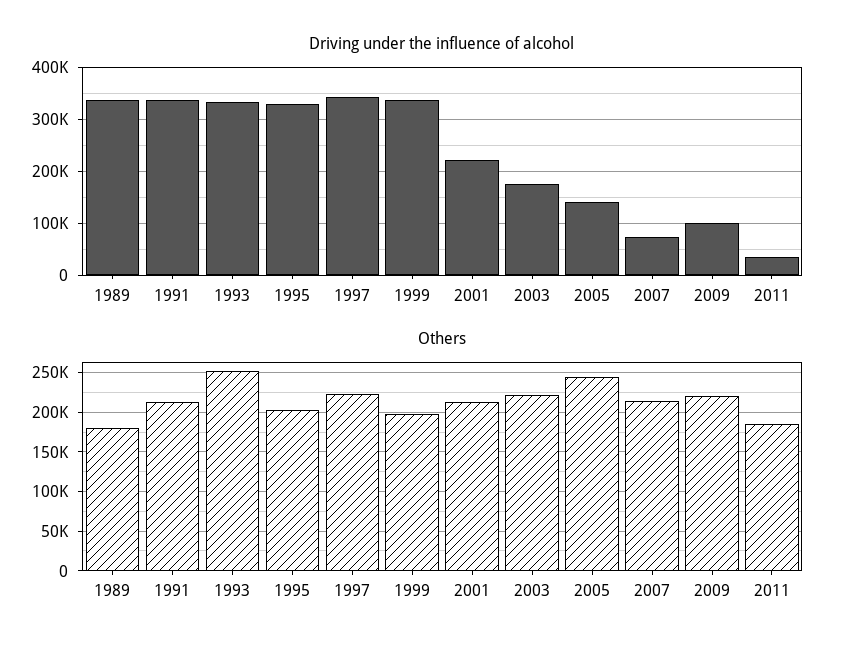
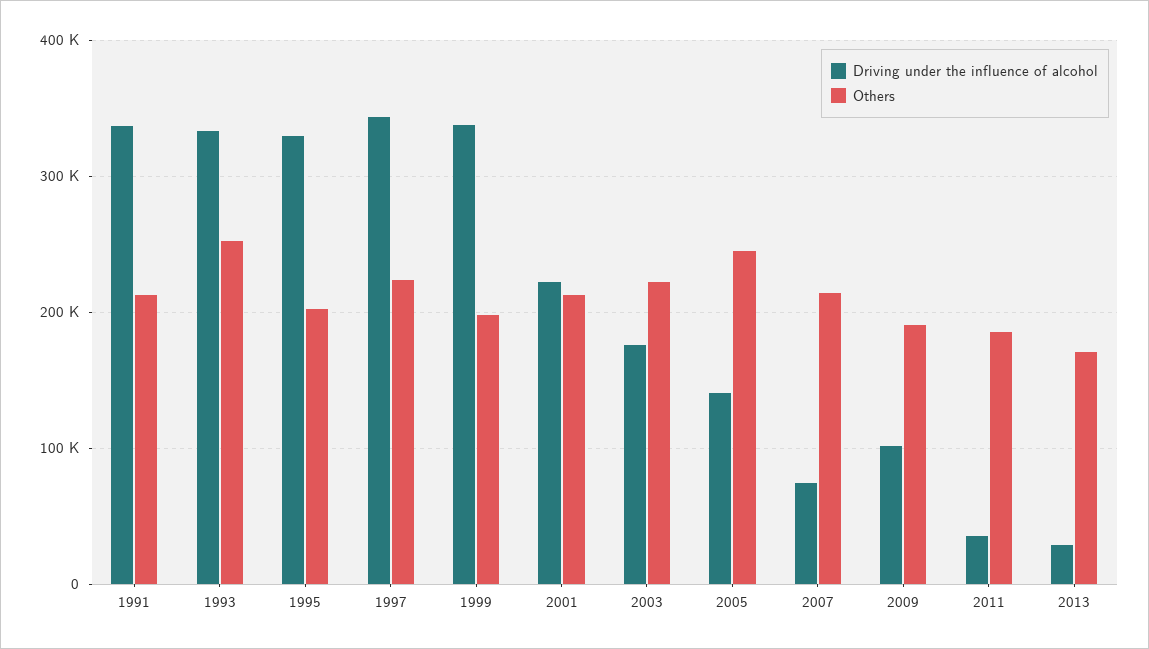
Driving under the influence of alcohol, 1989: 340000 -> none
Others, 1989: 180000 -> none
Others, 2009: 220000 -> 190000
Driving under the influence of alcohol, 2013: none -> 30000
Others, 2013: none -> 170000

